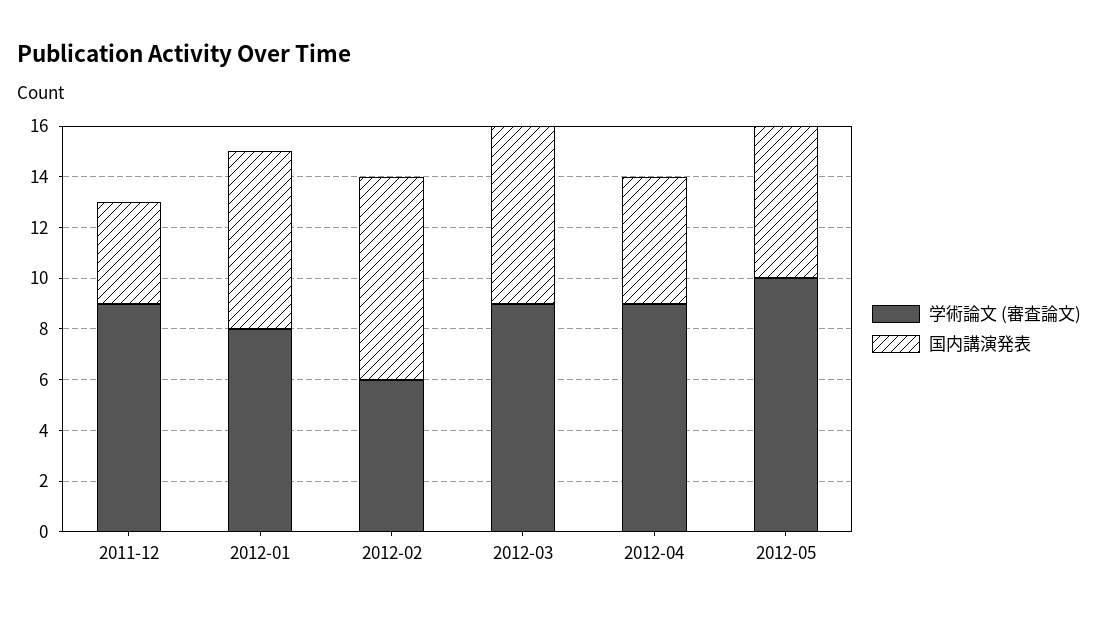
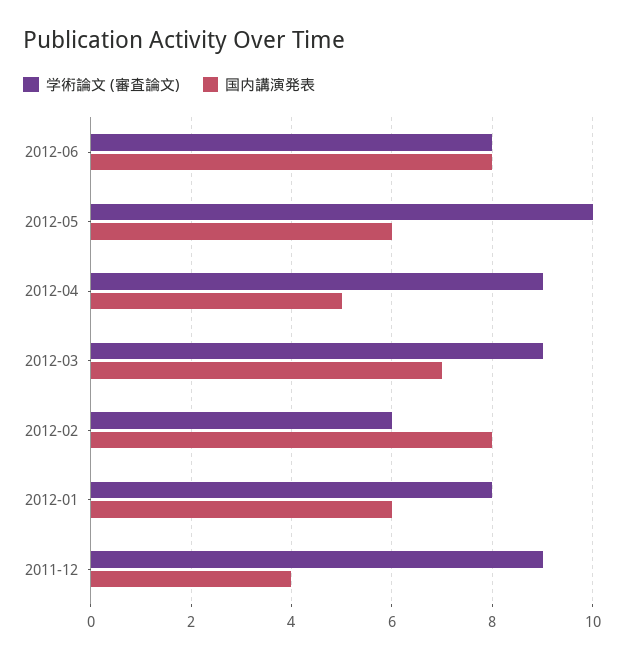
国内講演発表, 2012-01: 7 -> 6
学術論文 (審査論文), 2012-06: none -> 8
国内講演発表, 2012-06: none -> 8

